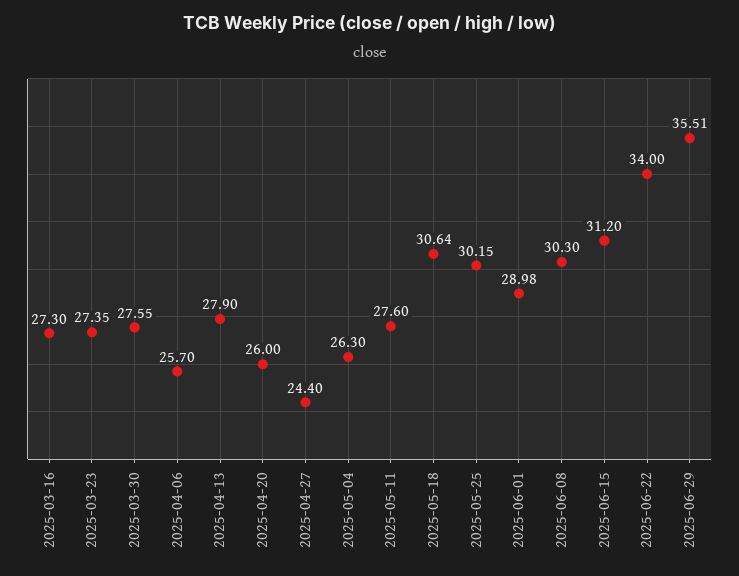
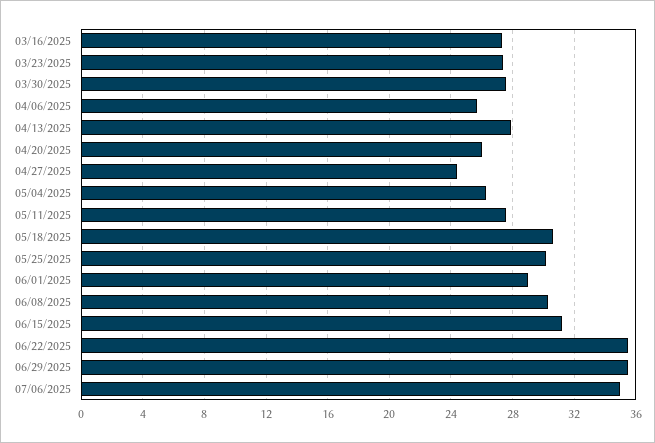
2025-06-22: 34 -> 35.5
07/06/2025: none -> 35

